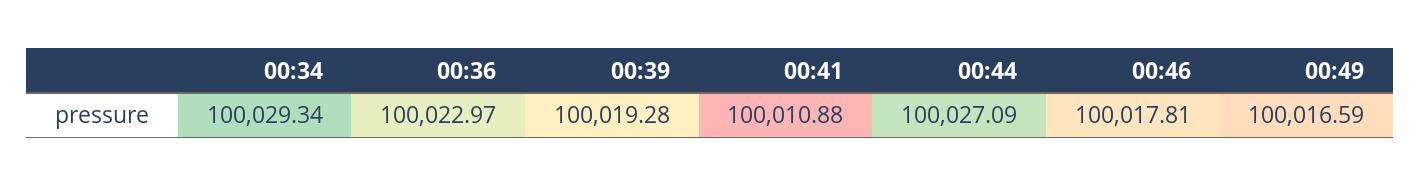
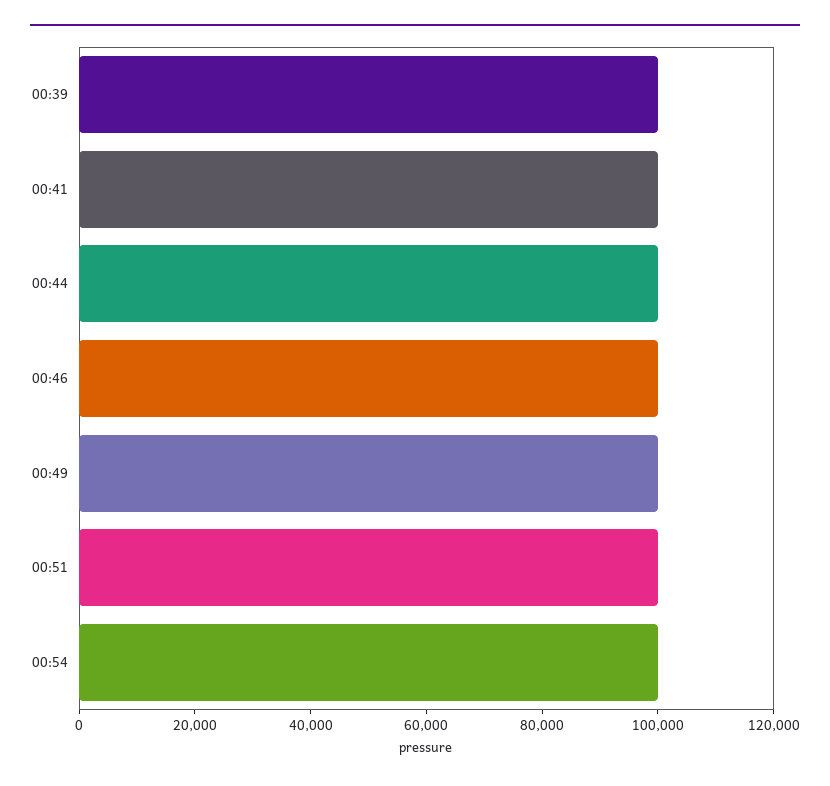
00:34: 100029.34 -> none
00:36: 100022.97 -> none
00:51: none -> 100000
00:54: none -> 100000

